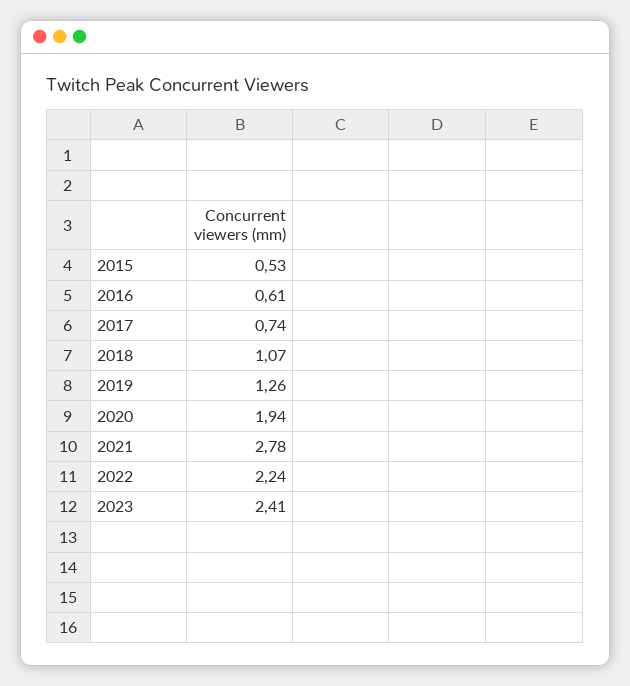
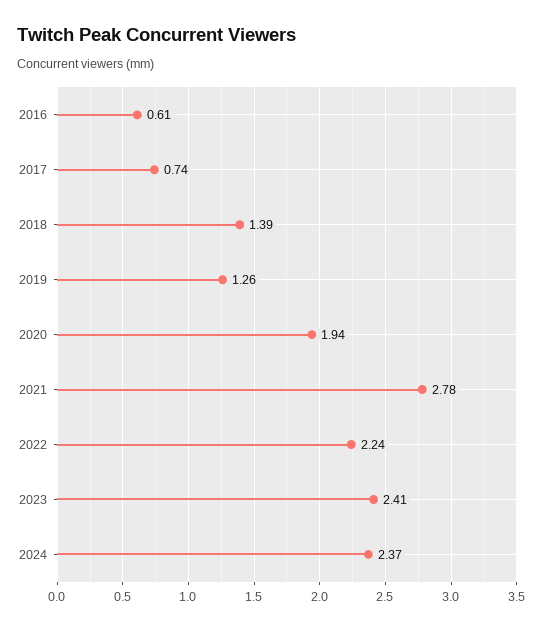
2015: 0.53 -> none
2018: 1.07 -> 1.39
2024: none -> 2.37

